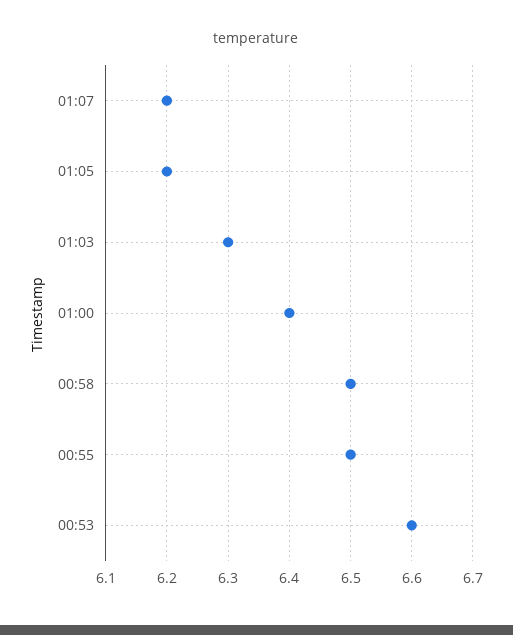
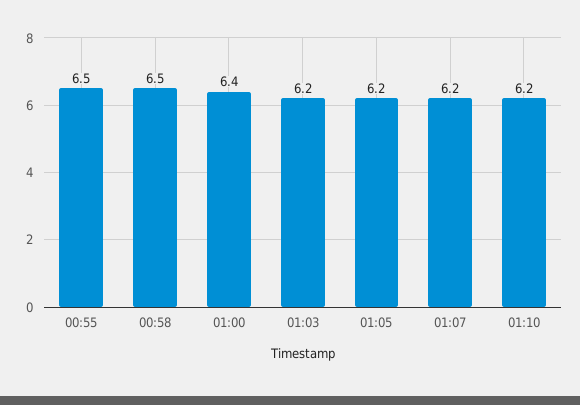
01:03: 6.3 -> 6.2
00:53: 6.6 -> none
01:10: none -> 6.2

